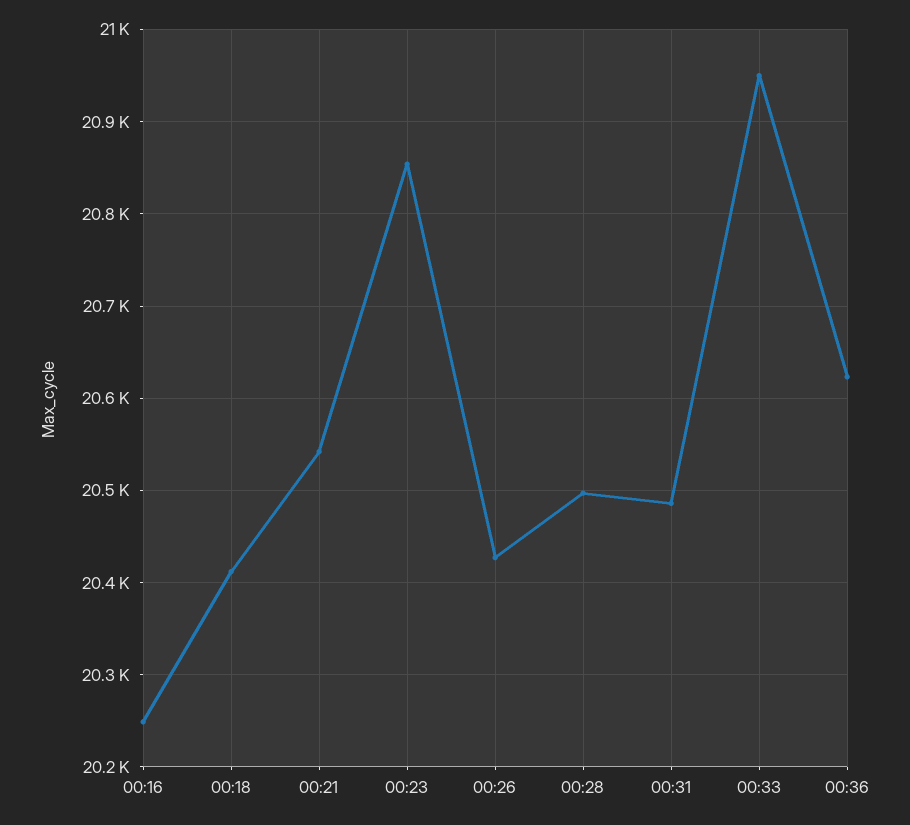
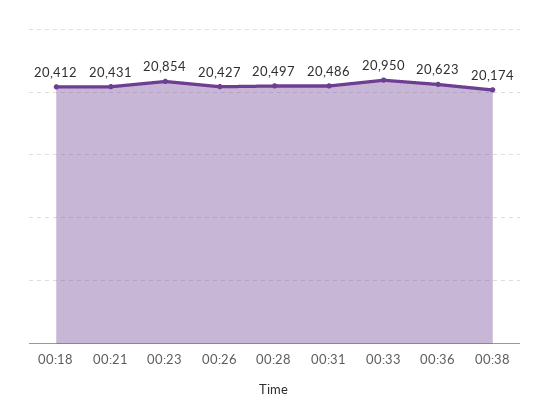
00:16: 20250 -> none
00:21: 20540 -> 20431
00:38: none -> 20174

